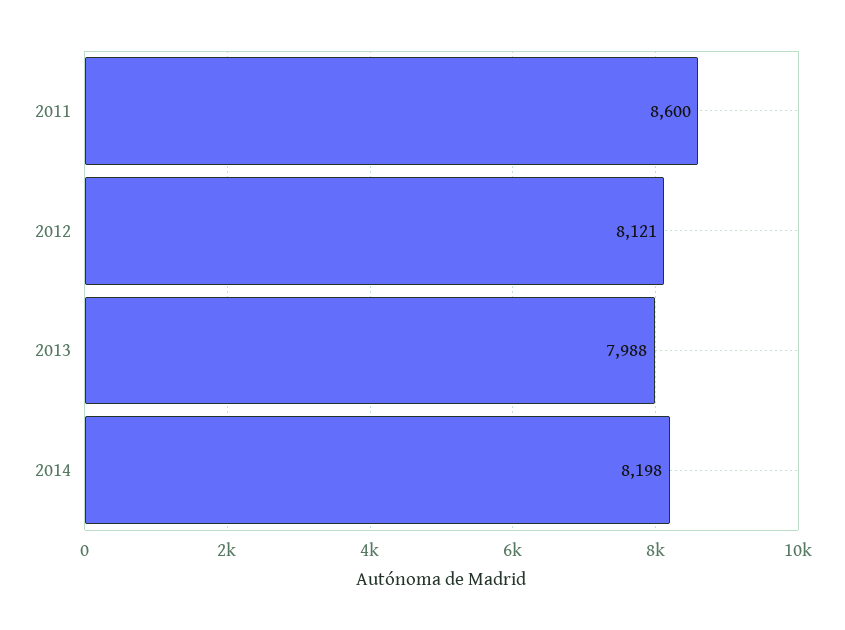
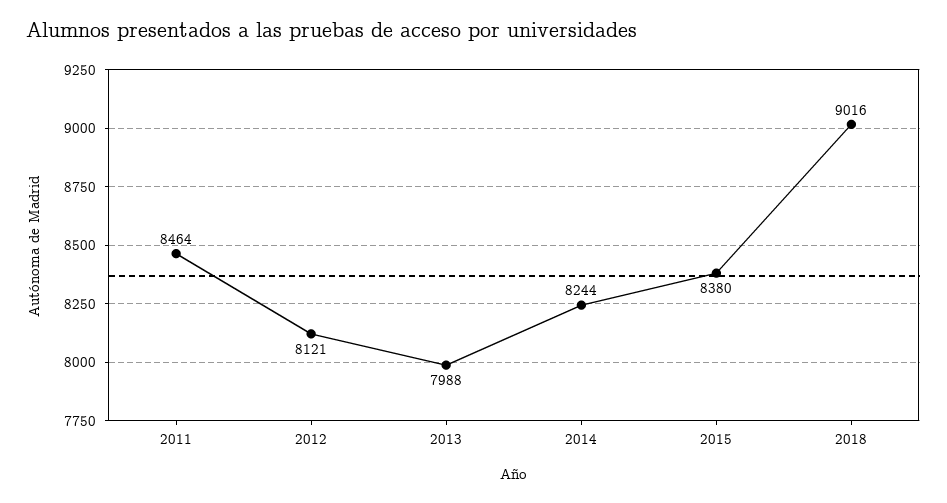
2011: 8600 -> 8464
2014: 8198 -> 8244
2015: none -> 8380
2018: none -> 9016

